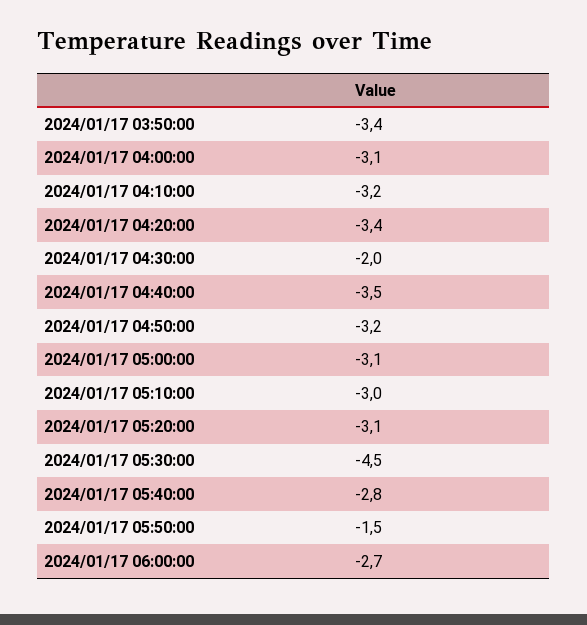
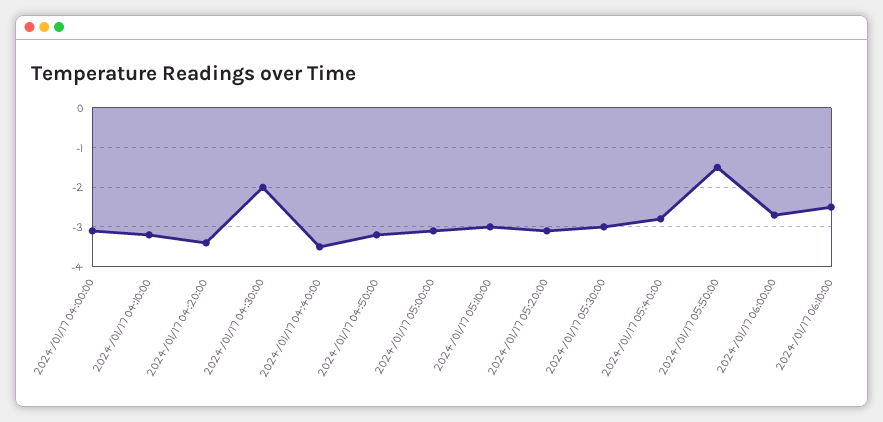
2024/01/17 03:50:00: -3.4 -> none
2024/01/17 05:30:00: -4.5 -> -3
2024/01/17 06:10:00: none -> -2.5

